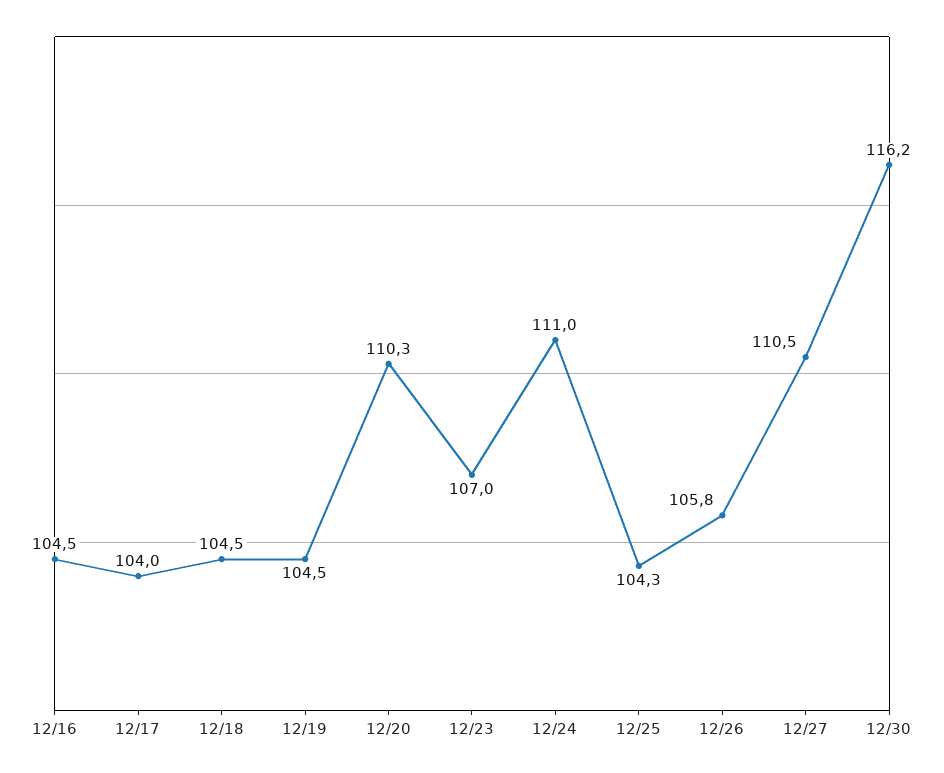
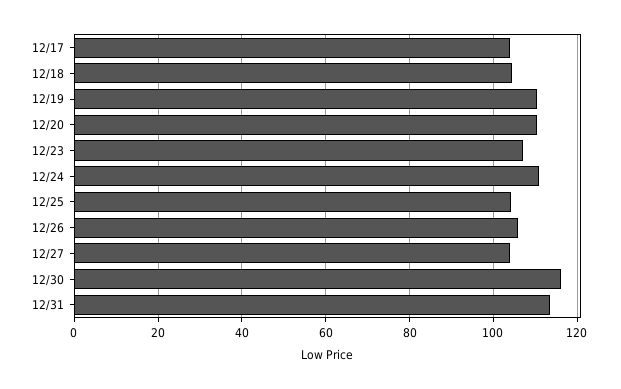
12/16: 104.5 -> none
12/19: 104.5 -> 110
12/27: 110.5 -> 104
12/31: none -> 114

